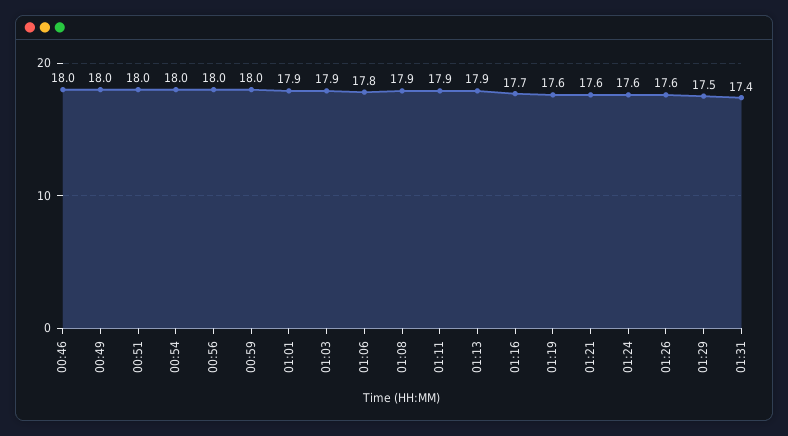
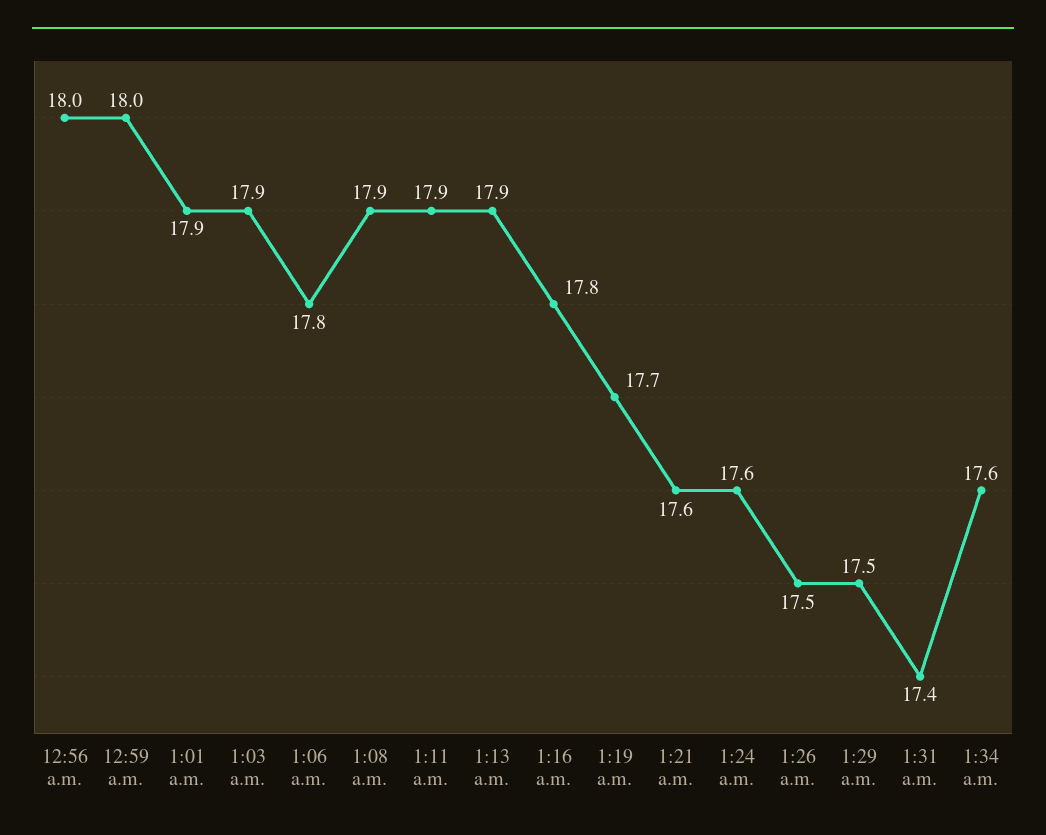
00:46: 18 -> none
00:49: 18 -> none
00:51: 18 -> none
00:54: 18 -> none
01:16: 17.7 -> 17.8
01:19: 17.6 -> 17.7
01:26: 17.6 -> 17.5
1:34 a.m.: none -> 17.6

